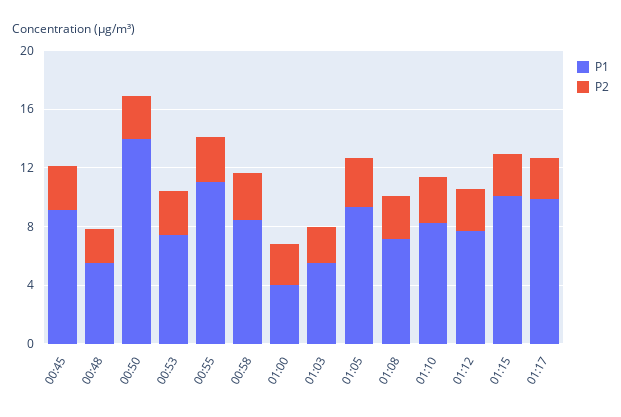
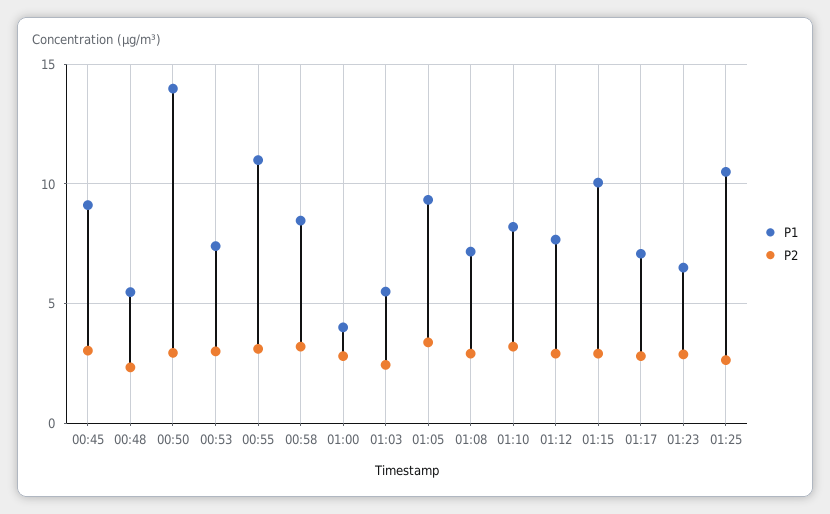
P1, 01:17: 10 -> 7
P1, 01:23: none -> 6.5
P2, 01:23: none -> 3
P1, 01:25: none -> 10.5
P2, 01:25: none -> 2.5

